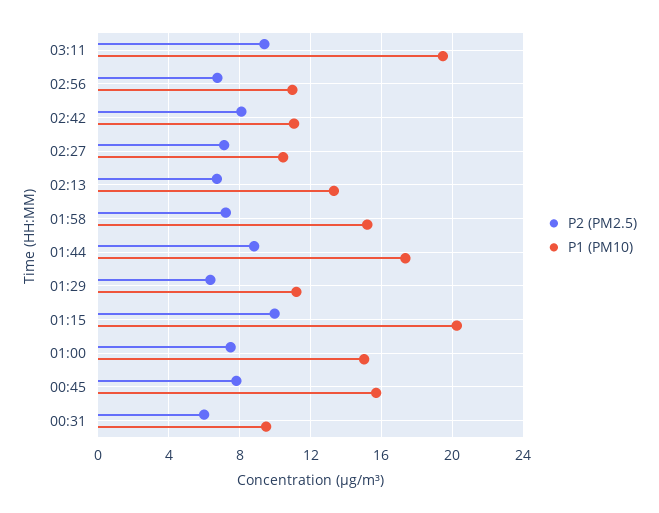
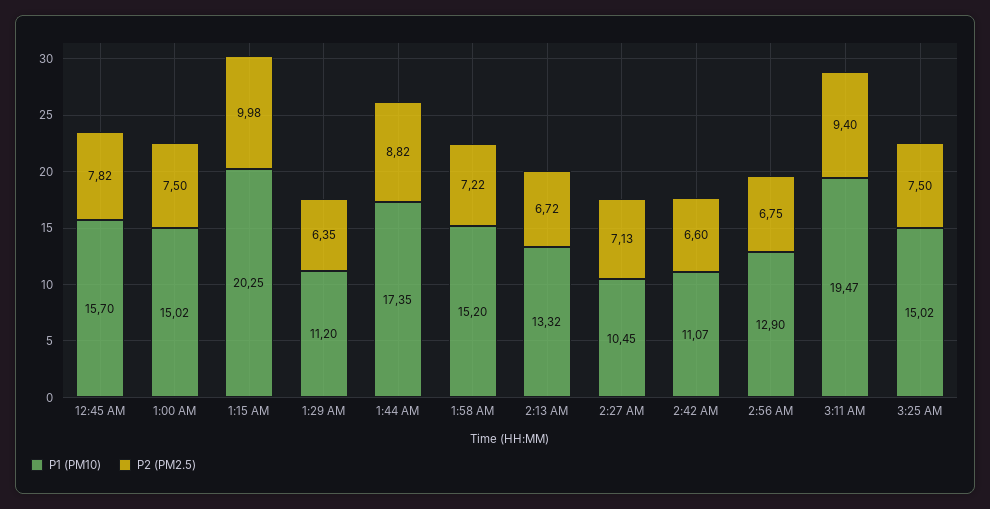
P1 (PM10), 02:56: 11 -> 12.9
P2 (PM2.5), 02:42: 8 -> 6.6
P2 (PM2.5), 00:31: 6 -> none
P1 (PM10), 00:31: 9.5 -> none
P1 (PM10), 3:25 AM: none -> 15.02
P2 (PM2.5), 3:25 AM: none -> 7.5

